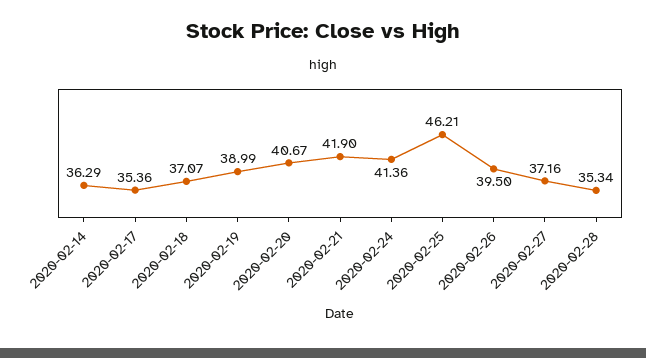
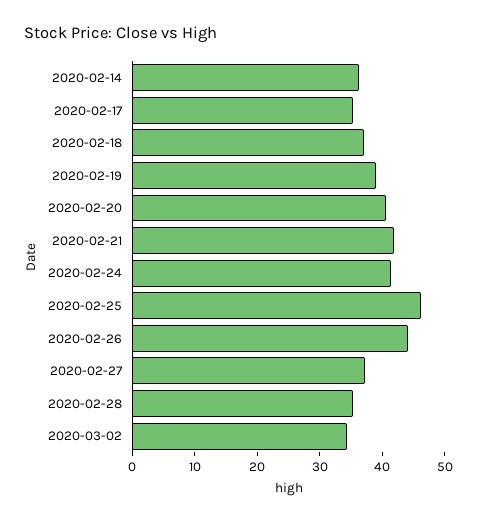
2020-02-26: 39.5 -> 44
2020-03-02: none -> 34

